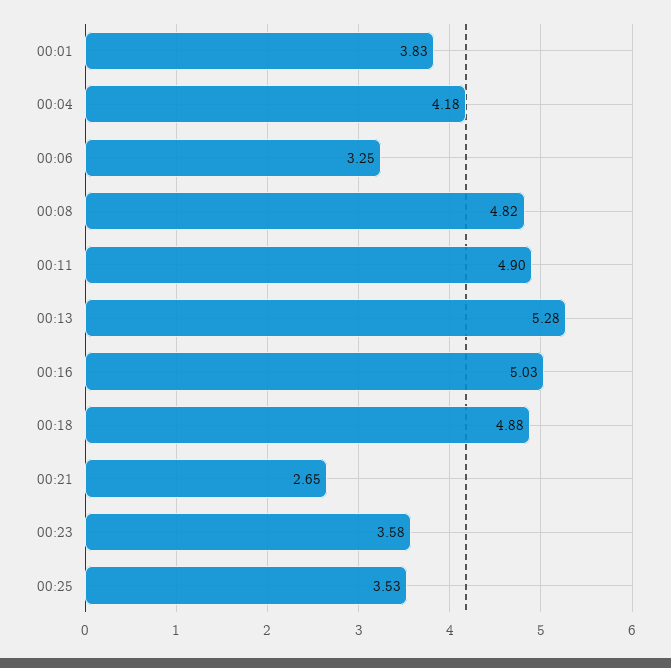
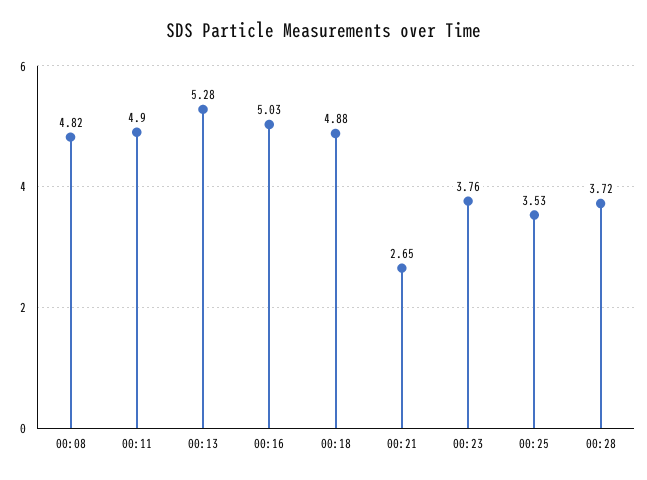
00:01: 3.83 -> none
00:04: 4.18 -> none
00:06: 3.25 -> none
00:23: 3.58 -> 3.76
00:28: none -> 3.72

